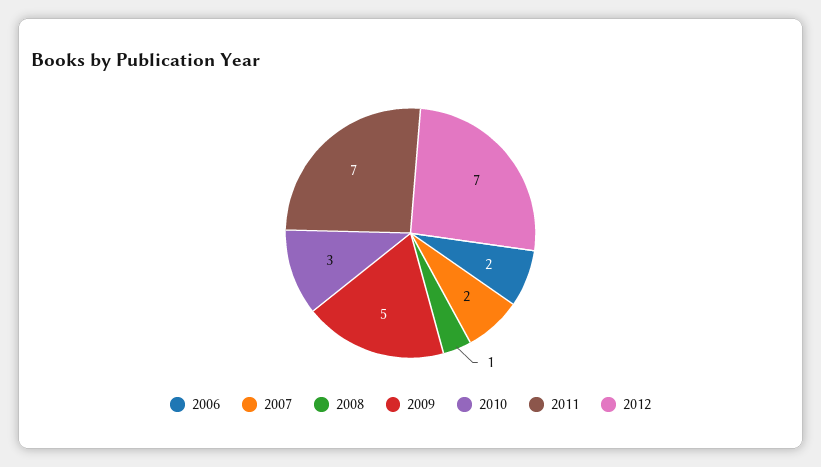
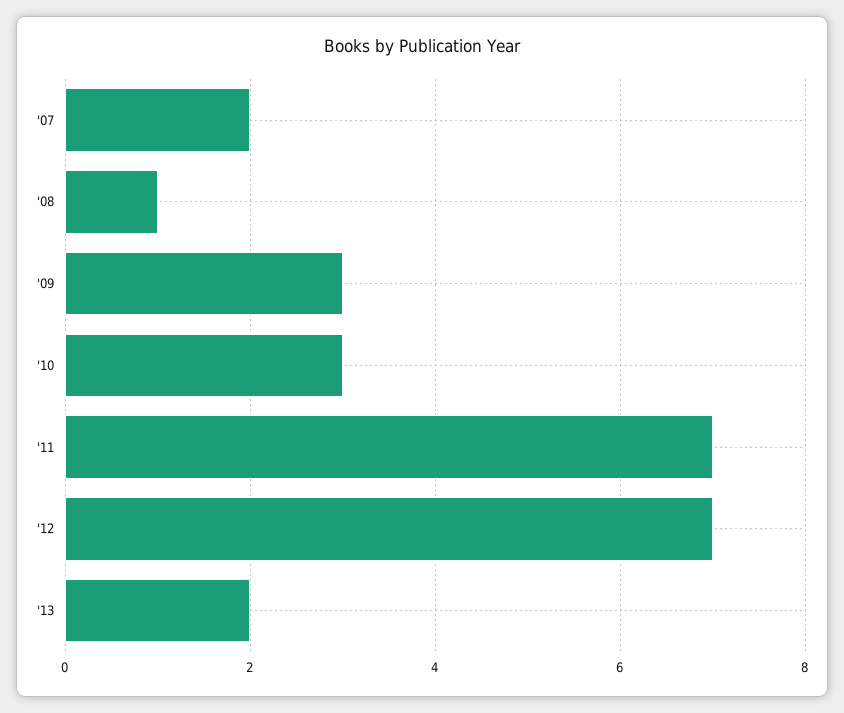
2006: 2 -> none
2009: 5 -> 3
'13: none -> 2

